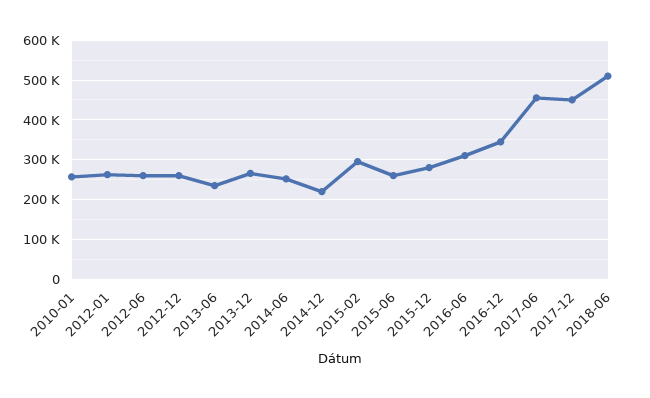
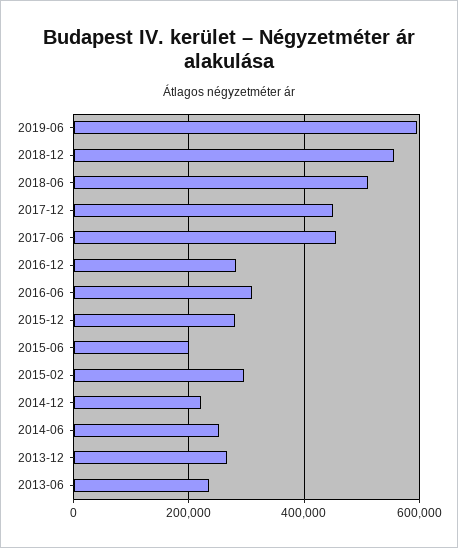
2010-01: 260000 -> none
2012-01: 260000 -> none
2012-06: 260000 -> none
2012-12: 260000 -> none
2015-06: 260000 -> 200000
2016-12: 340000 -> 280000
2019-06: none -> 600000
2018-12: none -> 560000

